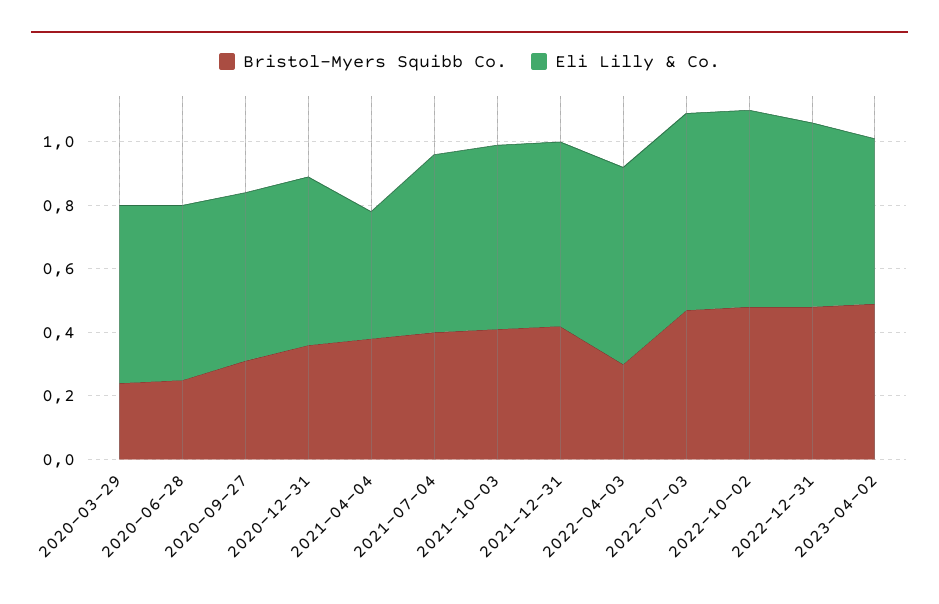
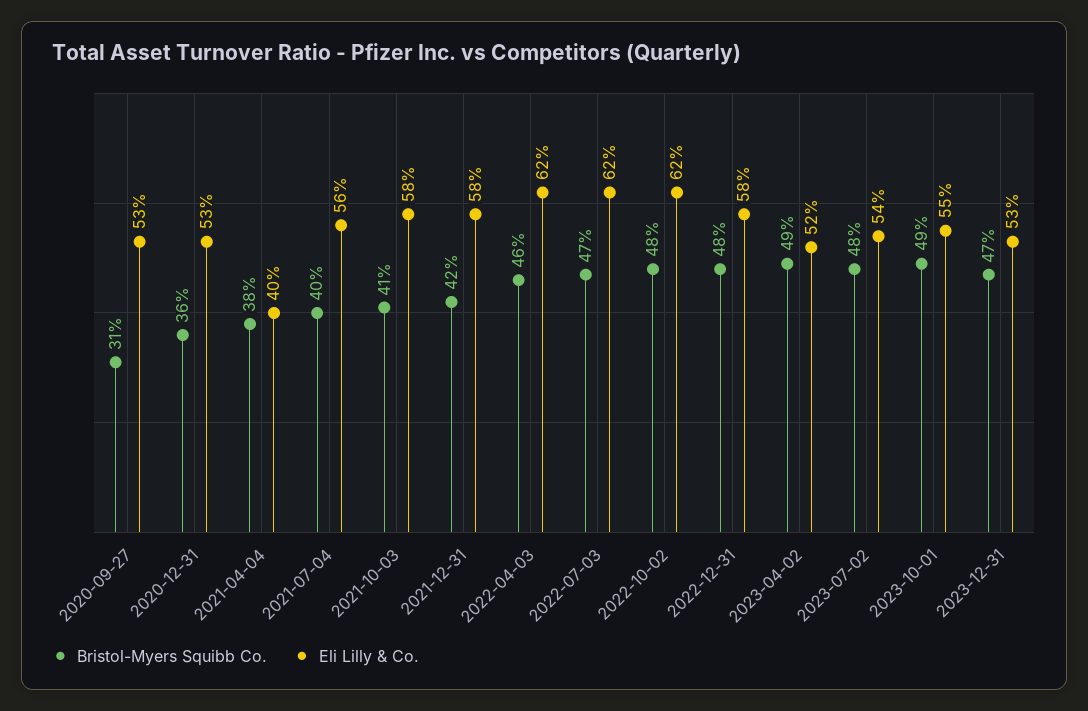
Bristol-Myers Squibb Co., 2020-03-29: 0.25 -> none
Eli Lilly & Co., 2020-03-29: 0.55 -> none
Bristol-Myers Squibb Co., 2020-06-28: 0.25 -> none
Eli Lilly & Co., 2020-06-28: 0.55 -> none
Bristol-Myers Squibb Co., 2022-04-03: 0.3 -> 0.46
Bristol-Myers Squibb Co., 2023-07-02: none -> 0.48
Eli Lilly & Co., 2023-07-02: none -> 0.54
Bristol-Myers Squibb Co., 2023-10-01: none -> 0.49
Eli Lilly & Co., 2023-10-01: none -> 0.55
Bristol-Myers Squibb Co., 2023-12-31: none -> 0.47
Eli Lilly & Co., 2023-12-31: none -> 0.53

